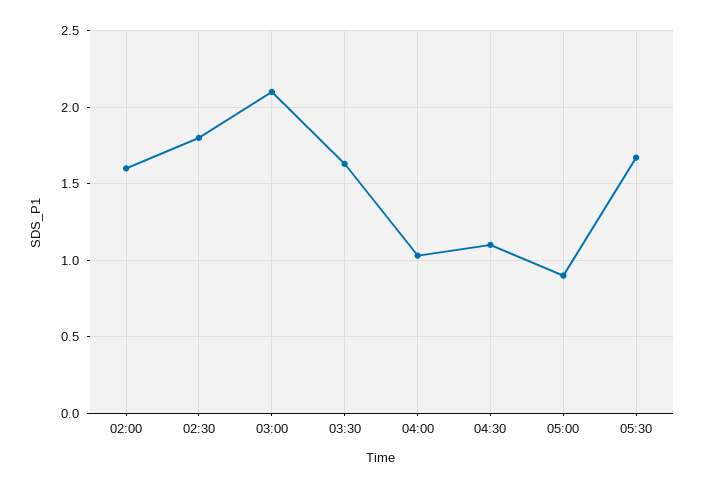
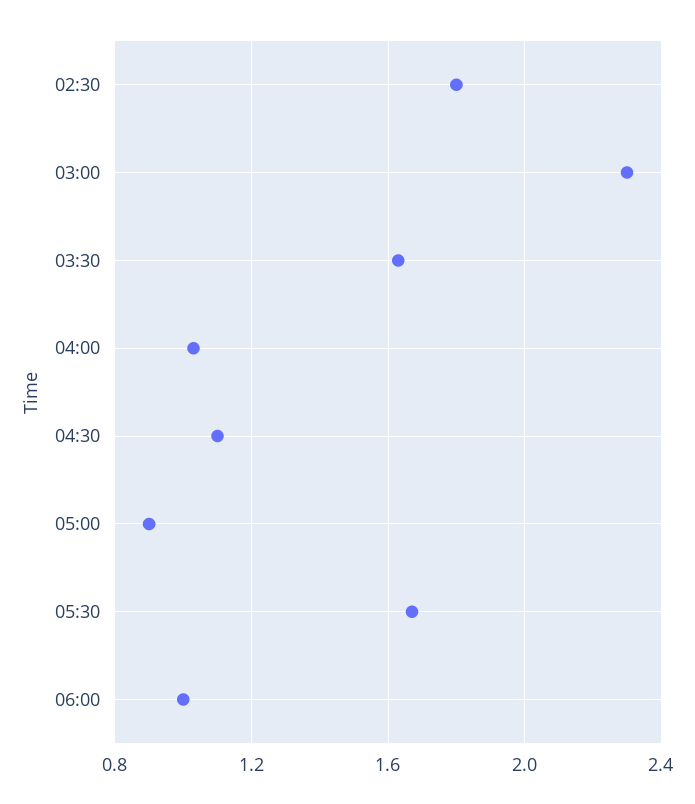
02:00: 1.6 -> none
03:00: 2.1 -> 2.3
06:00: none -> 1

